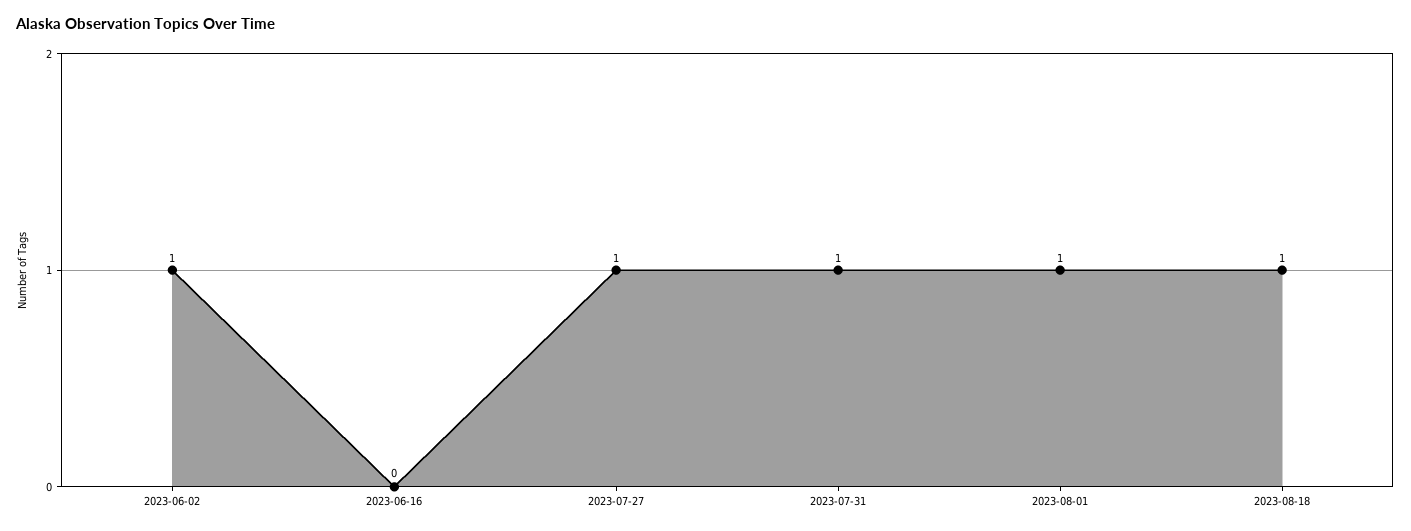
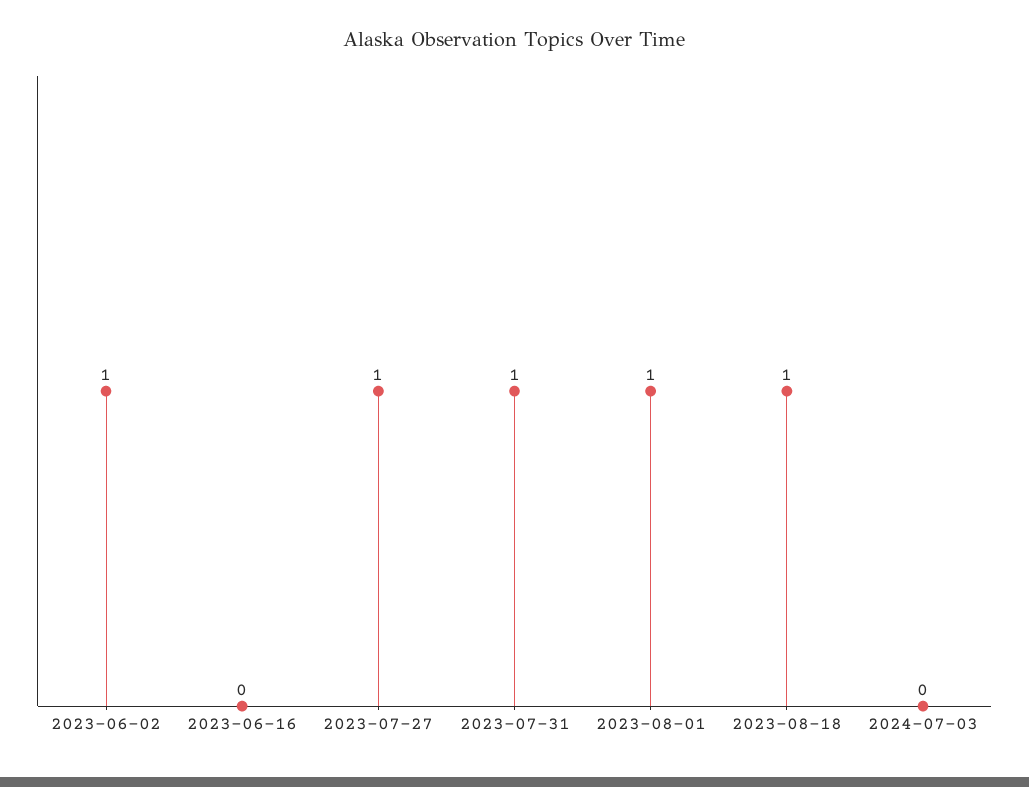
2024-07-03: none -> 0

